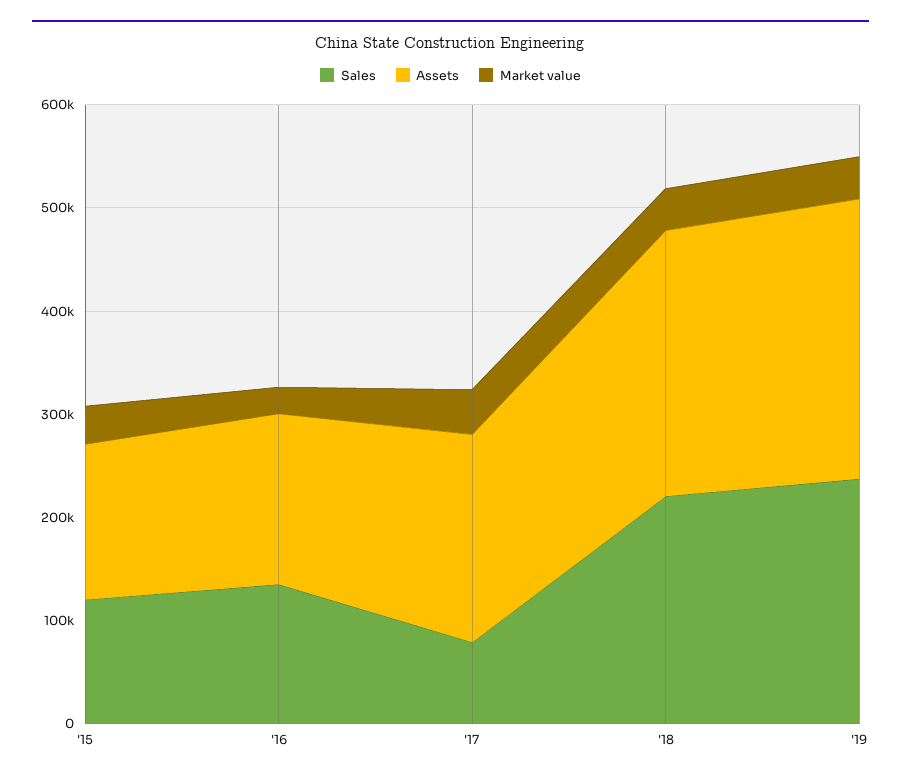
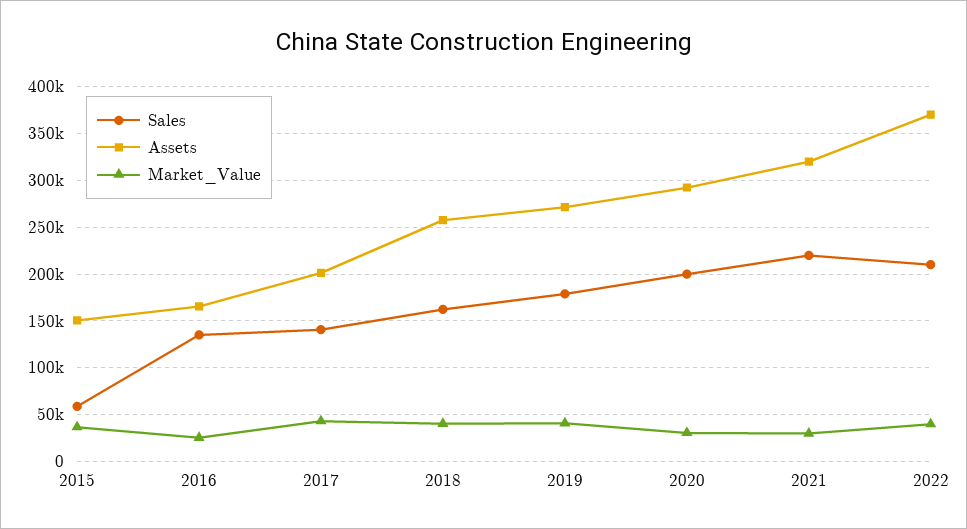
Sales, '15: 120000 -> 60000
Sales, '17: 80000 -> 140000
Sales, '18: 220000 -> 160000
Sales, '19: 240000 -> 180000
Sales, 2020: none -> 200000
Assets, 2020: none -> 290000
Market value, 2020: none -> 30000
Sales, 2021: none -> 220000
Assets, 2021: none -> 320000
Market value, 2021: none -> 30000
Sales, 2022: none -> 210000
Assets, 2022: none -> 370000
Market value, 2022: none -> 40000

